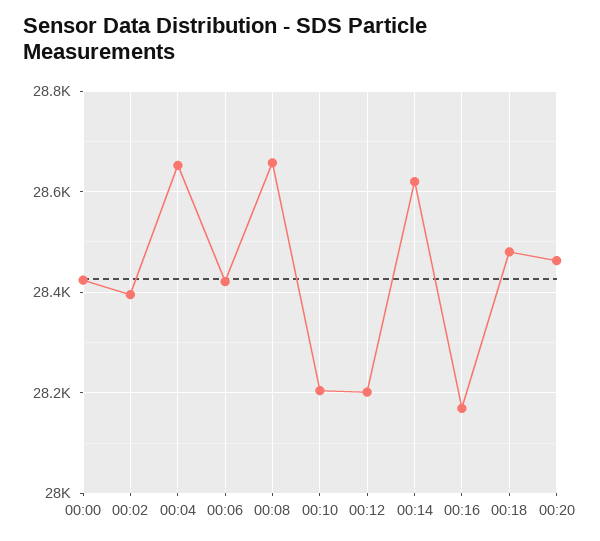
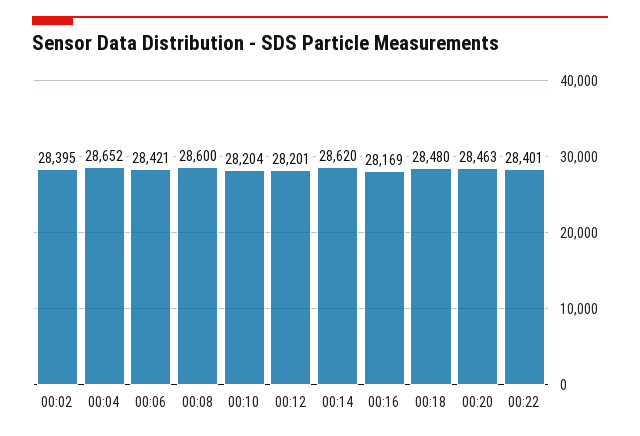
00:00: 28420 -> none
00:08: 28660 -> 28600
00:22: none -> 28401

